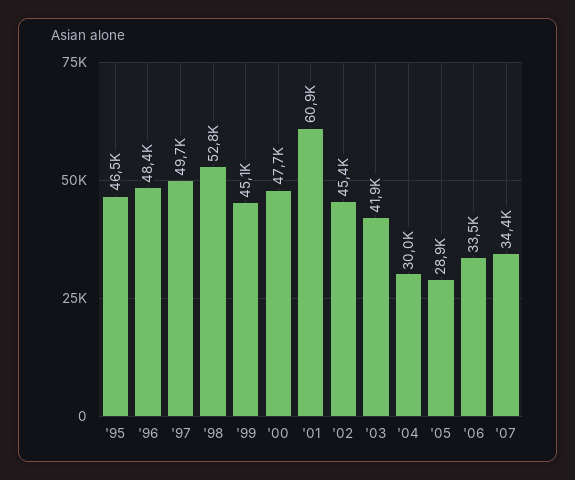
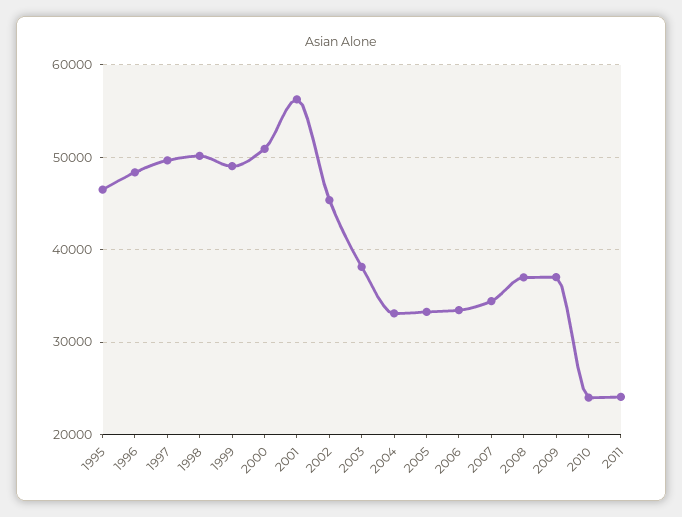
'98: 52800 -> 50000
'99: 45100 -> 49000
'00: 47700 -> 51000
'01: 60900 -> 56000
'03: 41900 -> 38000
'04: 30000 -> 33000
'05: 28900 -> 33000
2008: none -> 37000
2009: none -> 37000
2010: none -> 24000
2011: none -> 24000

